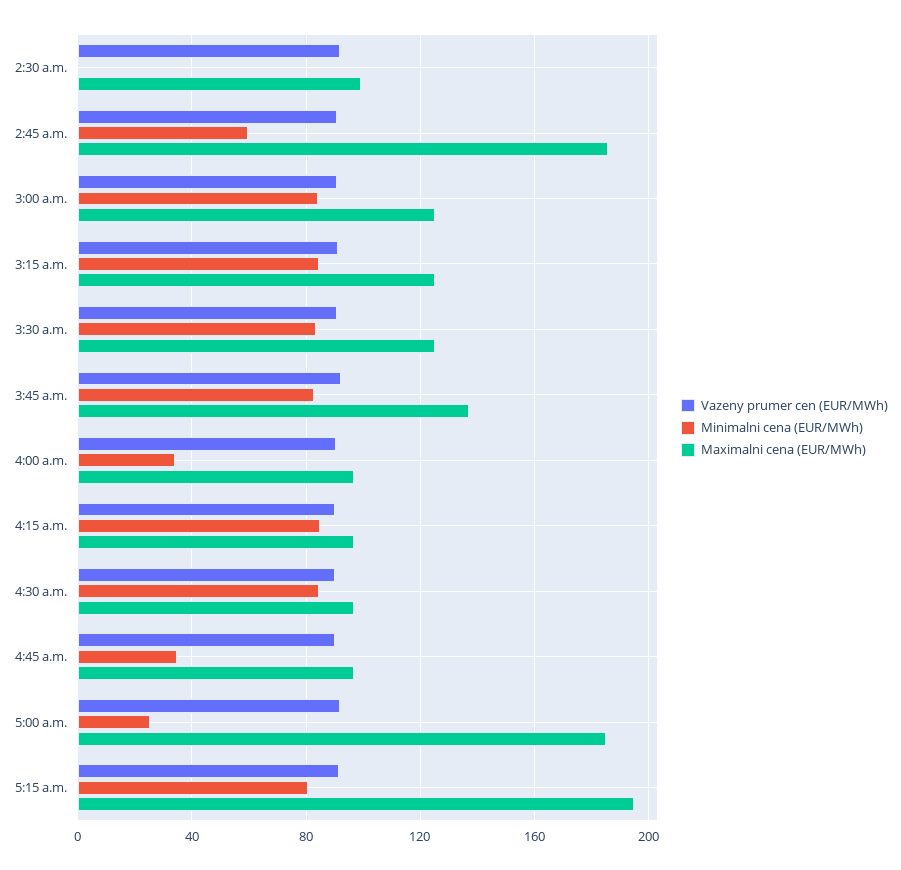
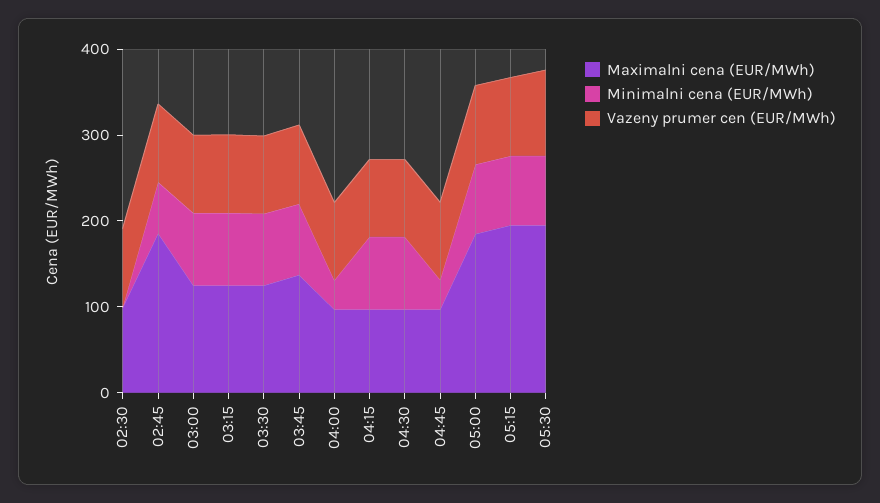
Minimalni cena (EUR/MWh), 5:00 a.m.: 25 -> 80
Maximalni cena (EUR/MWh), 05:30: none -> 200
Minimalni cena (EUR/MWh), 05:30: none -> 80
Vazeny prumer cen (EUR/MWh), 05:30: none -> 100

